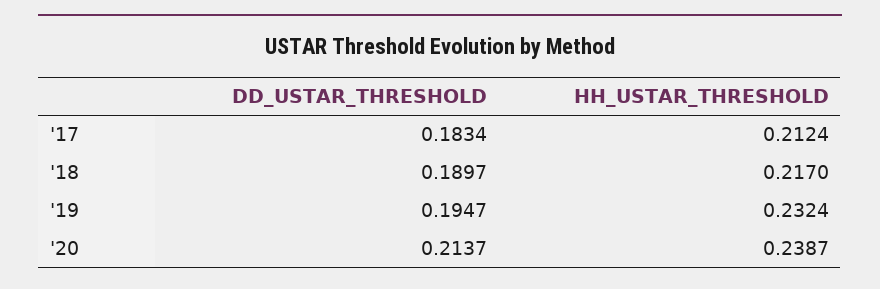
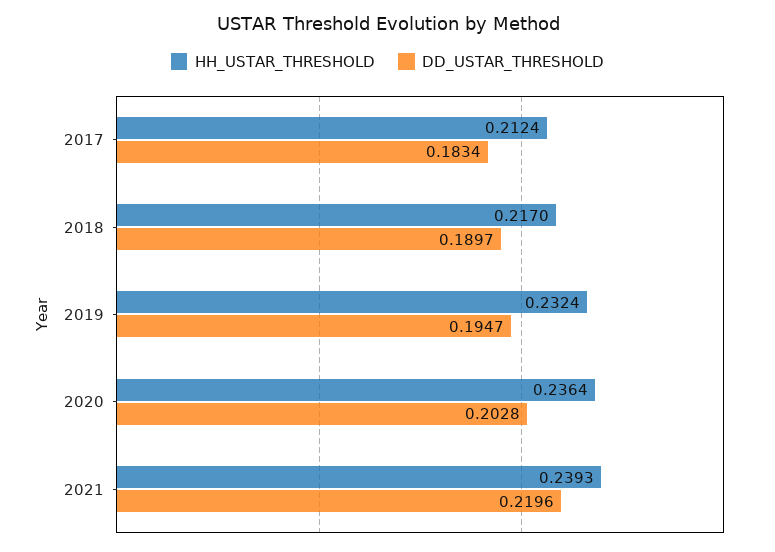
DD_USTAR_THRESHOLD, '20: 0.2137 -> 0.2028
HH_USTAR_THRESHOLD, '20: 0.2387 -> 0.2364
HH_USTAR_THRESHOLD, 2021: none -> 0.2393
DD_USTAR_THRESHOLD, 2021: none -> 0.2196

